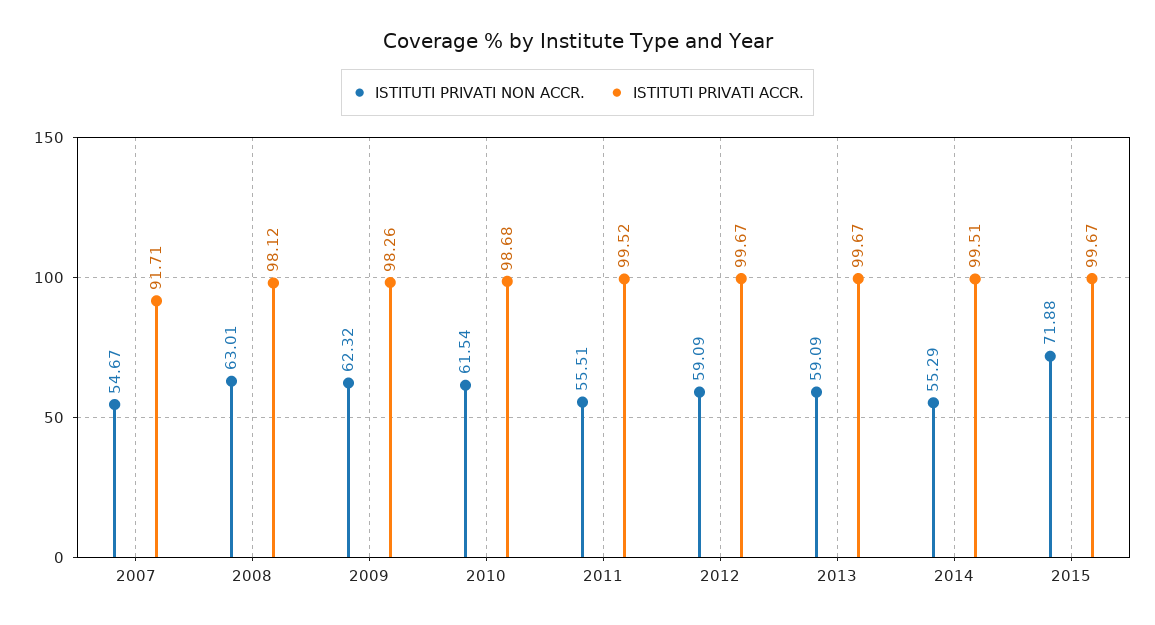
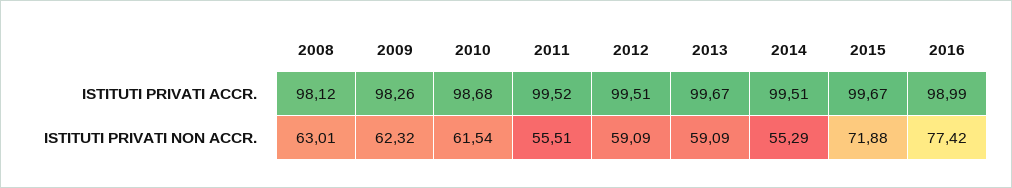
ISTITUTI PRIVATI NON ACCR., 2007: 54.67 -> none
ISTITUTI PRIVATI ACCR., 2007: 91.71 -> none
ISTITUTI PRIVATI ACCR., 2012: 99.67 -> 99.51
ISTITUTI PRIVATI ACCR., 2016: none -> 98.99
ISTITUTI PRIVATI NON ACCR., 2016: none -> 77.42

